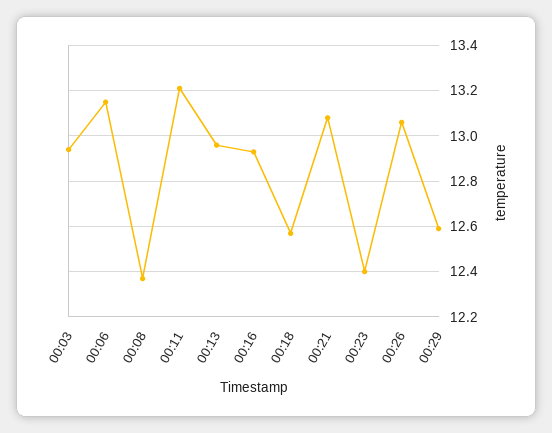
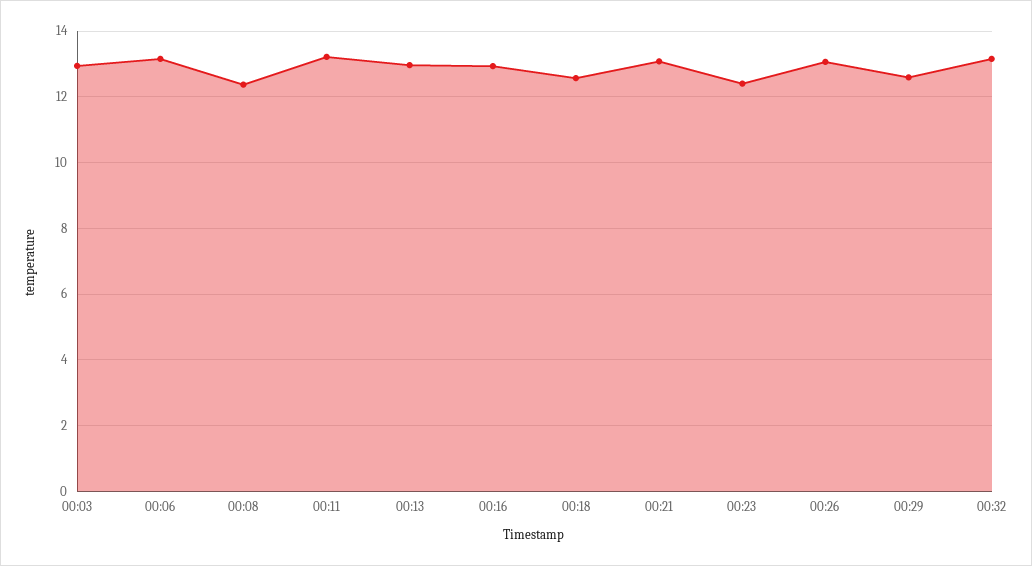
00:32: none -> 13.2

